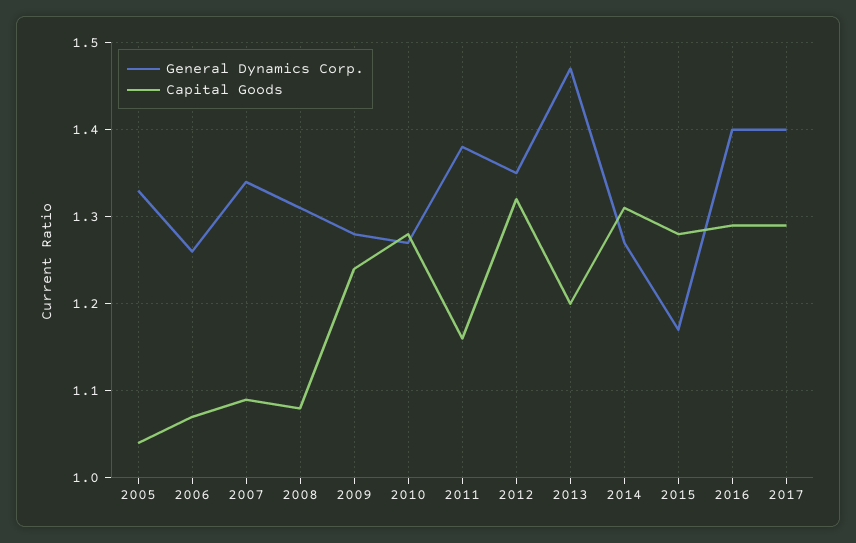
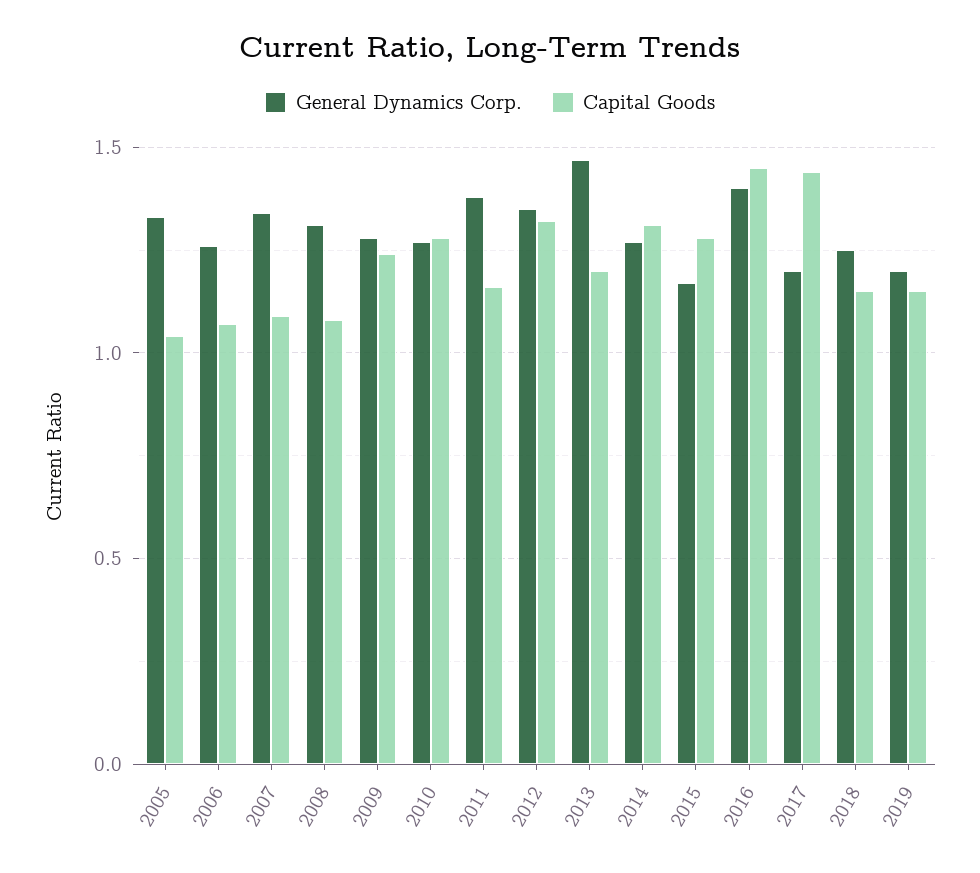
Capital Goods, 2016: 1.29 -> 1.45
General Dynamics Corp., 2017: 1.4 -> 1.2
Capital Goods, 2017: 1.29 -> 1.45
General Dynamics Corp., 2018: none -> 1.25
Capital Goods, 2018: none -> 1.15
General Dynamics Corp., 2019: none -> 1.2
Capital Goods, 2019: none -> 1.15

